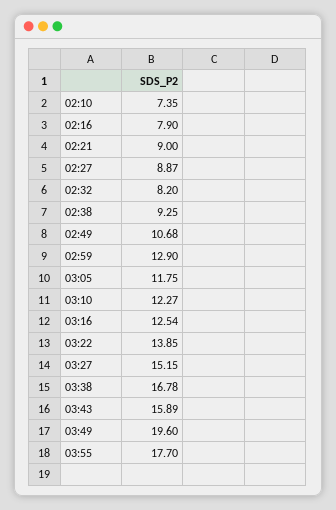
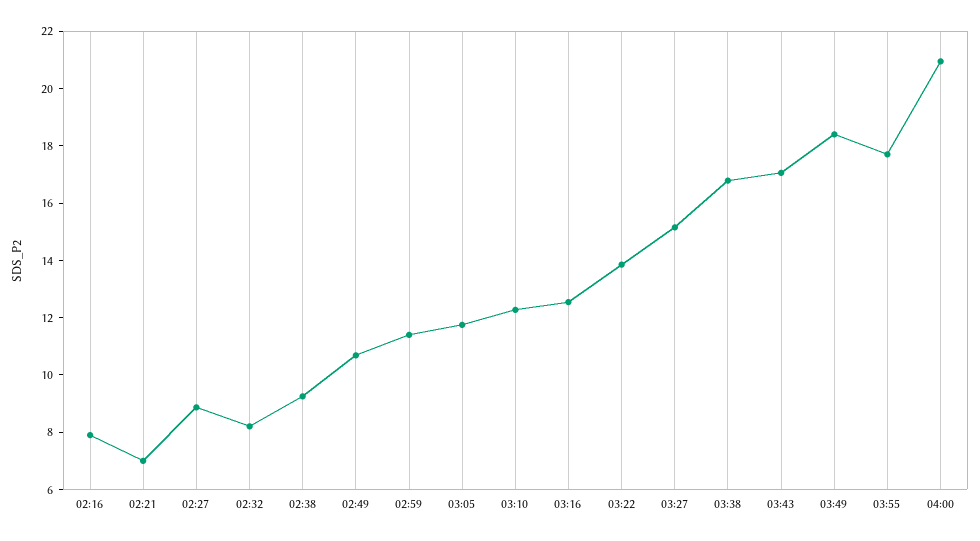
02:10: 7.35 -> none
02:21: 9 -> 7
02:59: 12.9 -> 11.5
03:43: 15.89 -> 17
03:49: 19.6 -> 18.5
04:00: none -> 21

